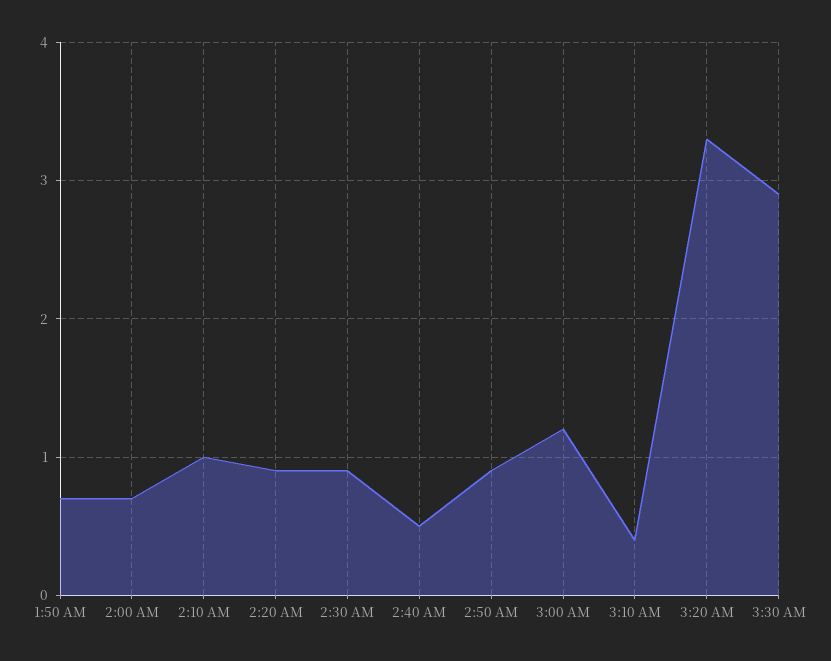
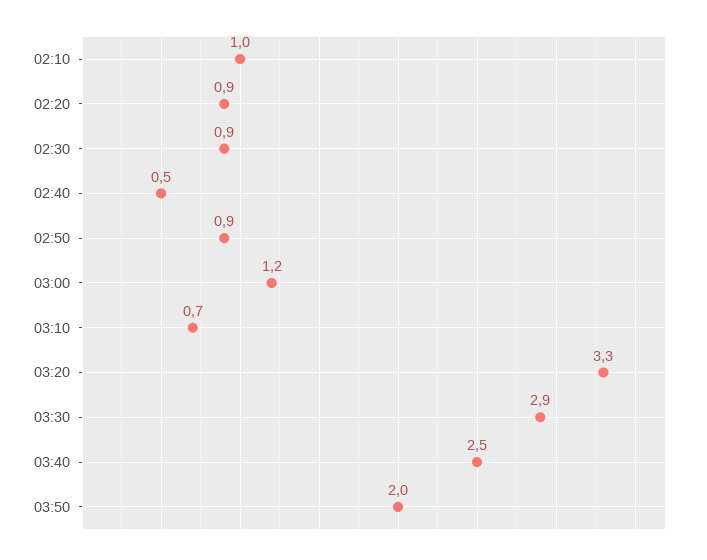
1:50 AM: 0.7 -> none
2:00 AM: 0.7 -> none
3:10 AM: 0.4 -> 0.7
03:40: none -> 2.5
03:50: none -> 2

